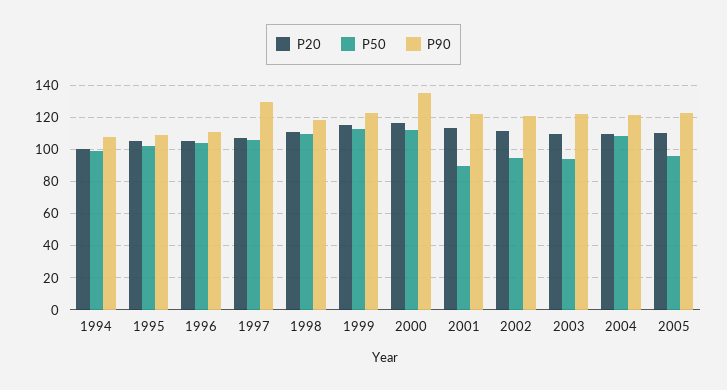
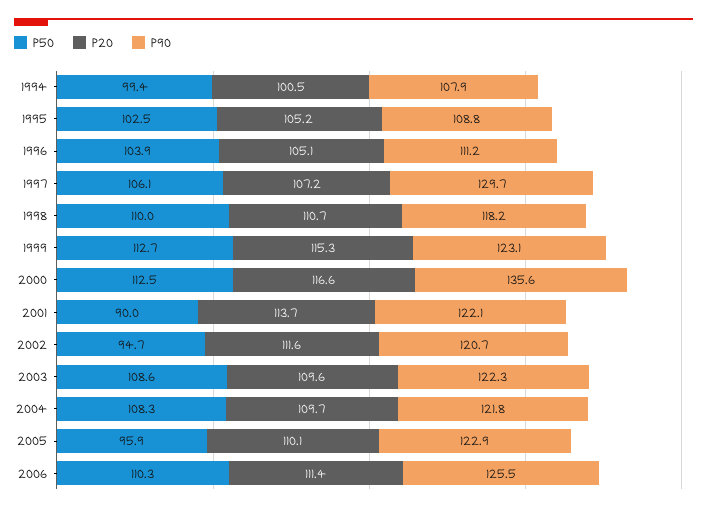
P50, 2003: 95 -> 108.6
P50, 2006: none -> 110.3
P20, 2006: none -> 111.4
P90, 2006: none -> 125.5

